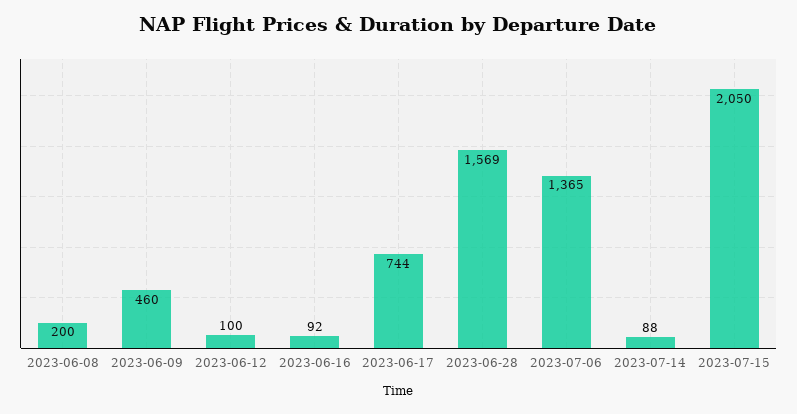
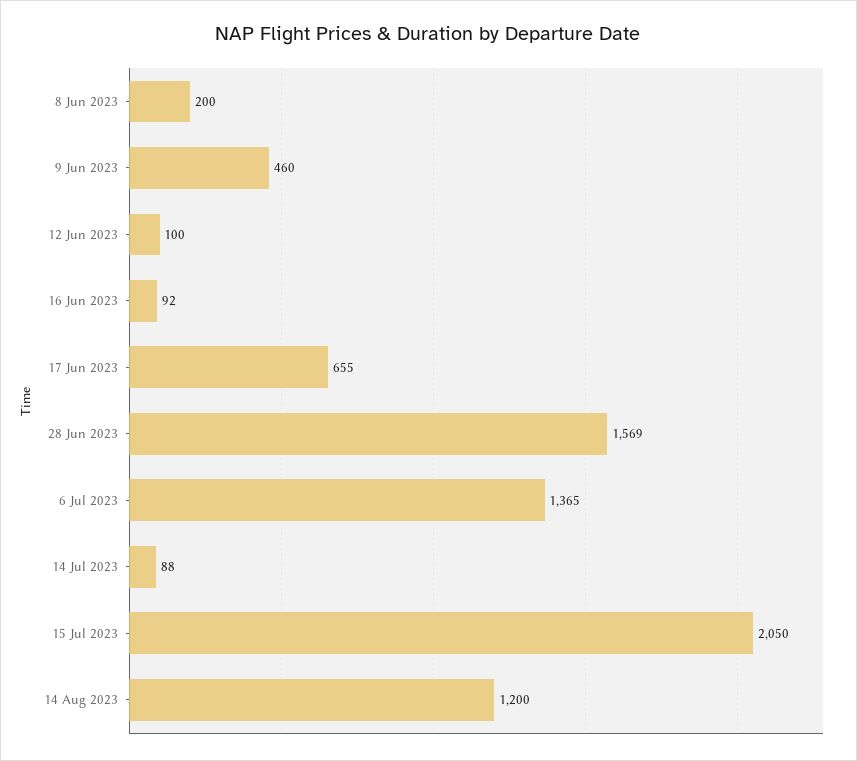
2023-06-17: 744 -> 655
14 Aug 2023: none -> 1200

